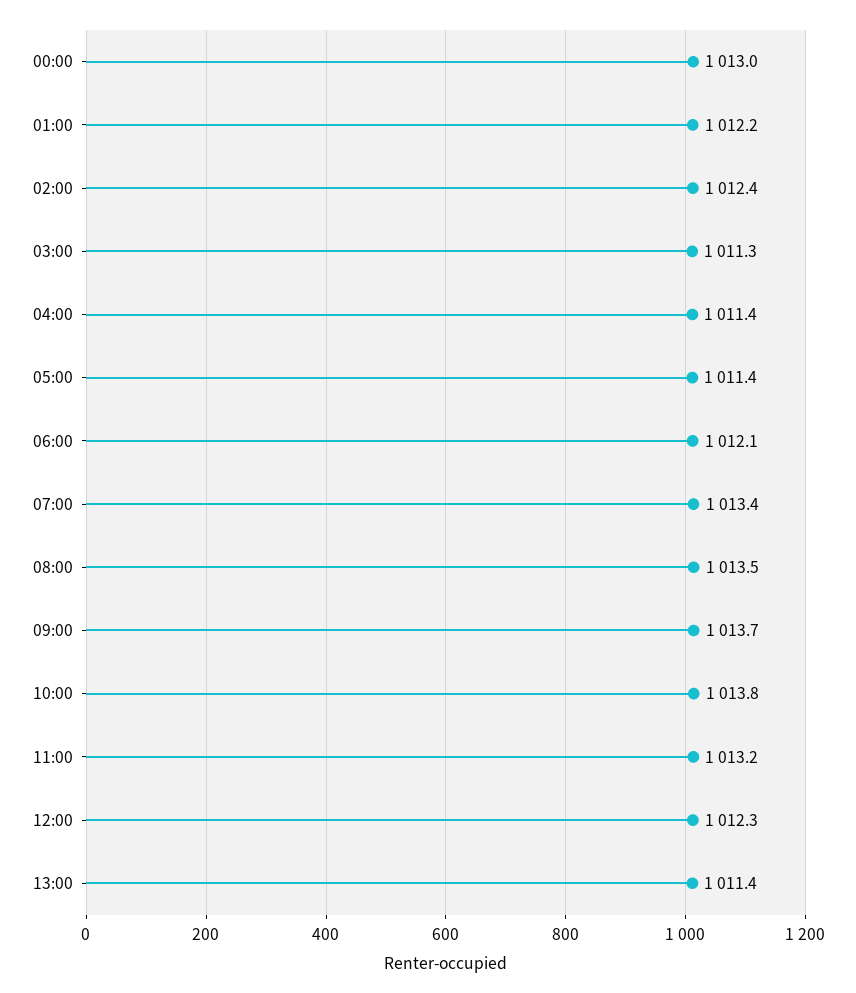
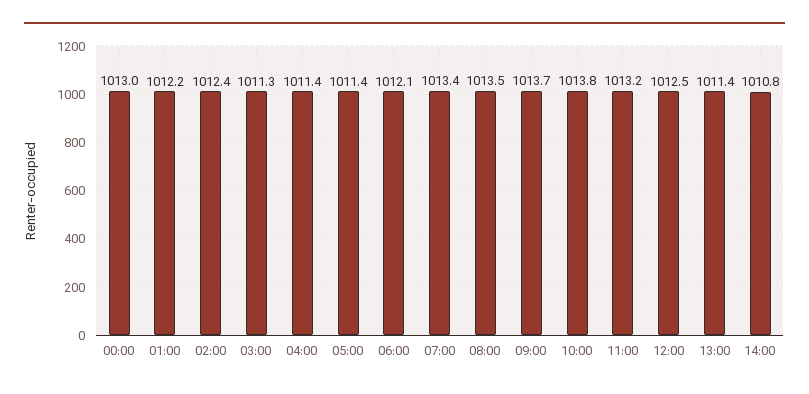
12:00: 1012.3 -> 1012.5
14:00: none -> 1010.8

